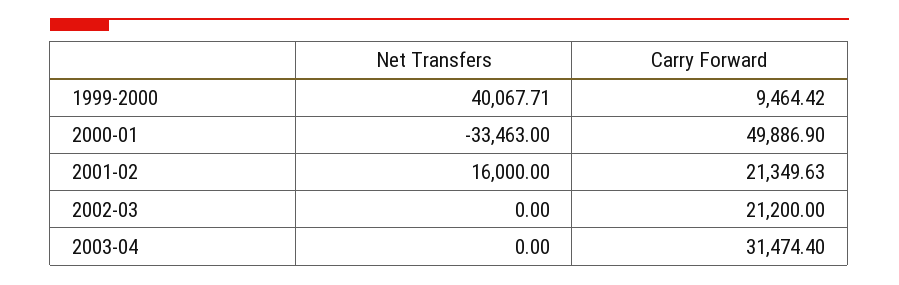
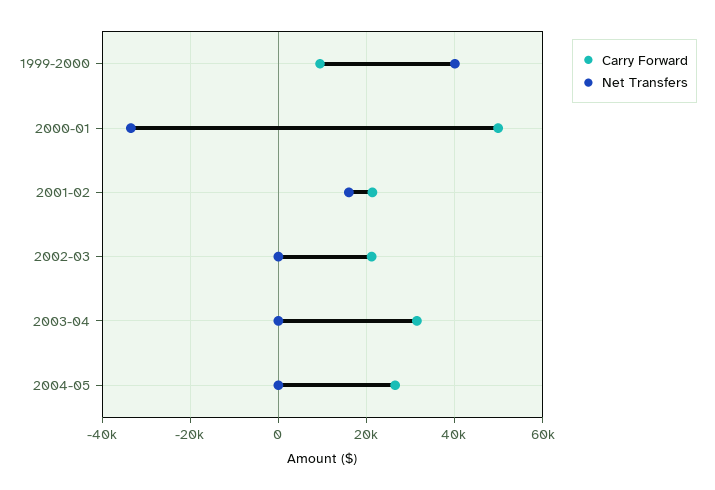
Carry Forward, 2004-05: none -> 26000
Net Transfers, 2004-05: none -> 0

